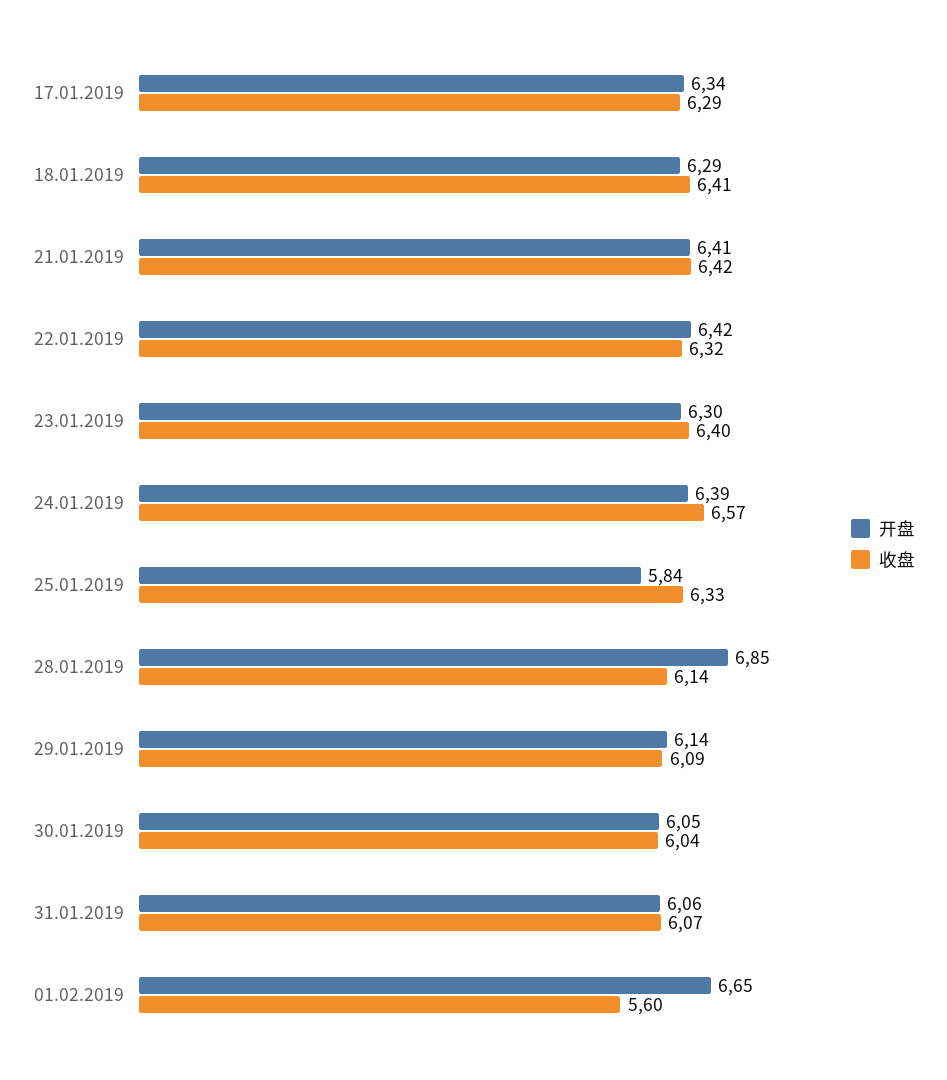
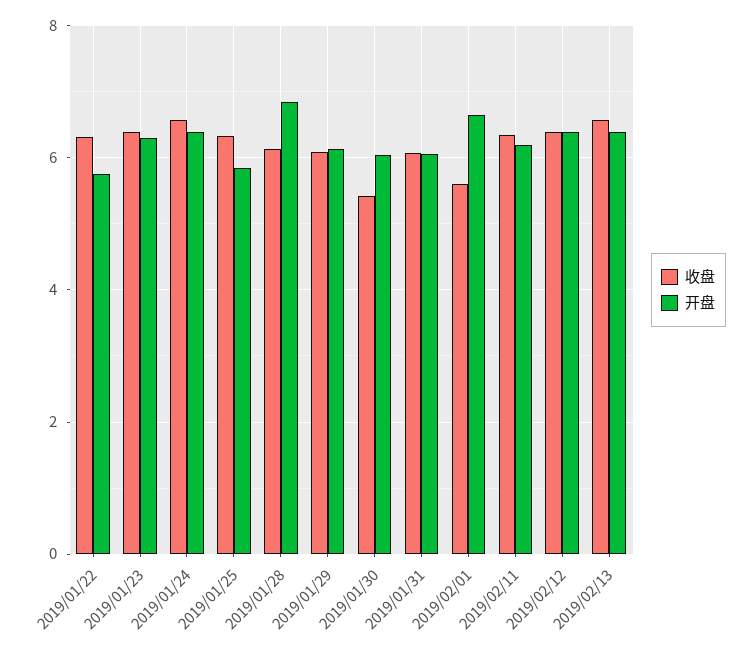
开盘, 17.01.2019: 6.34 -> none
收盘, 17.01.2019: 6.29 -> none
开盘, 18.01.2019: 6.29 -> none
收盘, 18.01.2019: 6.41 -> none
开盘, 21.01.2019: 6.41 -> none
收盘, 21.01.2019: 6.42 -> none
开盘, 22.01.2019: 6.42 -> 5.8
收盘, 30.01.2019: 6.04 -> 5.4
收盘, 2019/02/11: none -> 6.4
开盘, 2019/02/11: none -> 6.2
收盘, 2019/02/12: none -> 6.4
开盘, 2019/02/12: none -> 6.4
收盘, 2019/02/13: none -> 6.6
开盘, 2019/02/13: none -> 6.4

